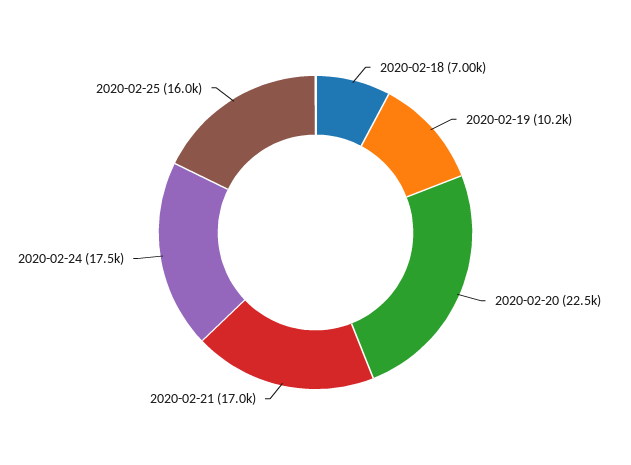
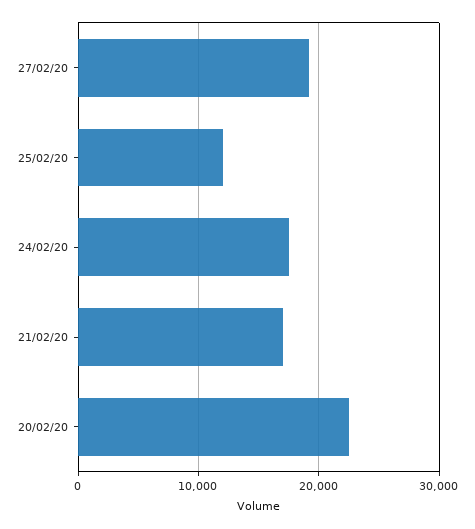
2020-02-18: 7000 -> none
2020-02-19: 10200 -> none
2020-02-25: 16000 -> 12000
27/02/20: none -> 19000

